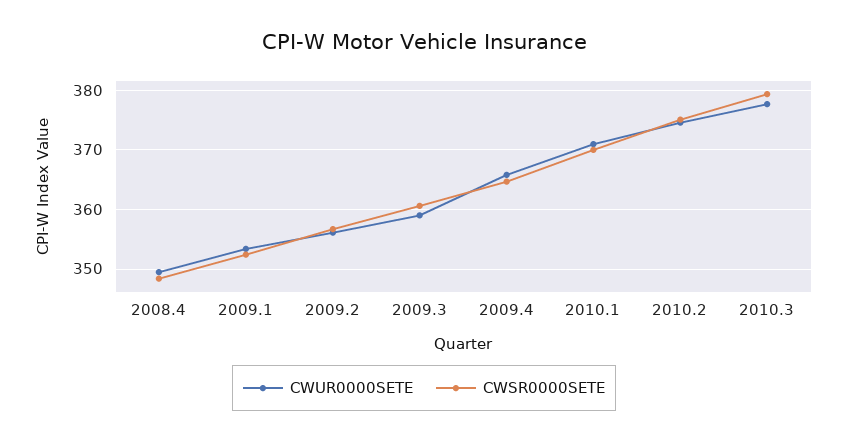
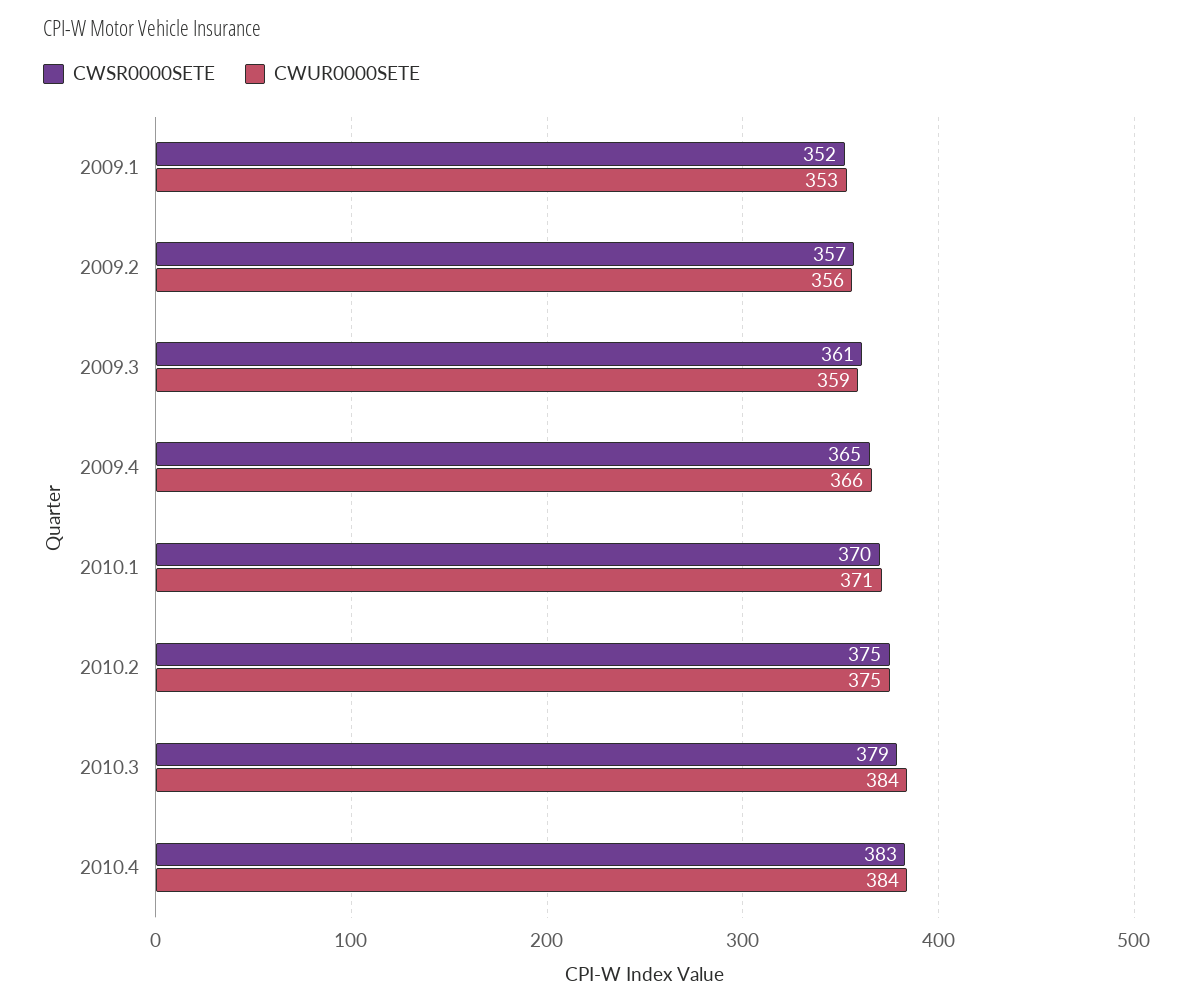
CWUR0000SETE, 2008.4: 350 -> none
CWSR0000SETE, 2008.4: 348 -> none
CWUR0000SETE, 2010.3: 378 -> 384
CWSR0000SETE, 2010.4: none -> 383
CWUR0000SETE, 2010.4: none -> 384

